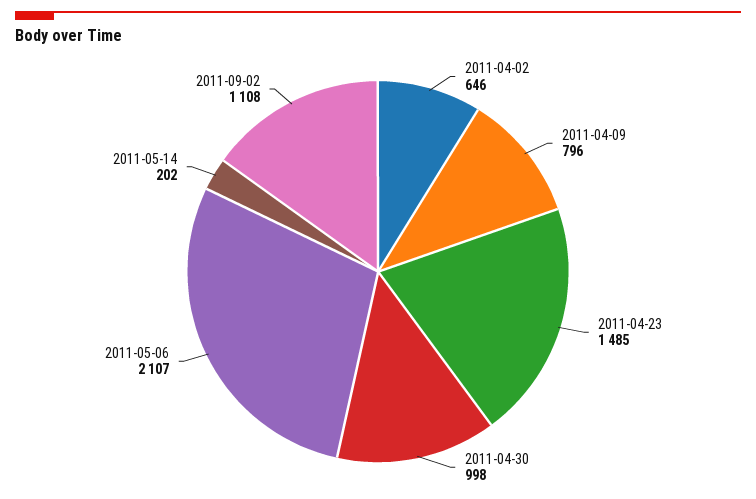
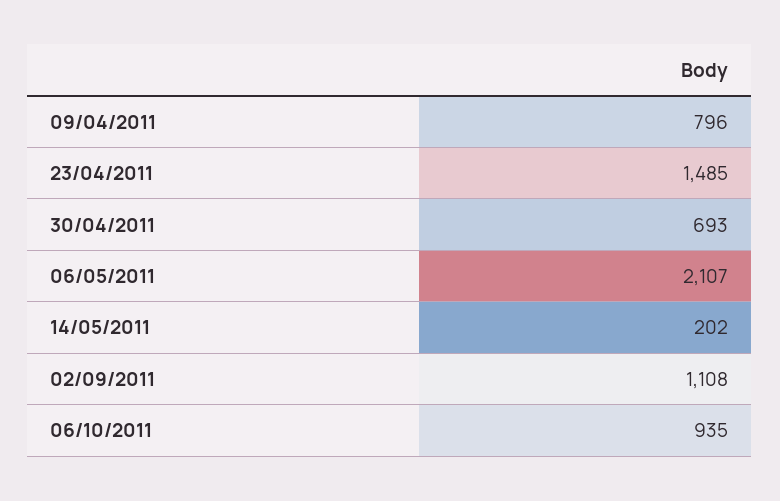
2011-04-02: 646 -> none
2011-04-30: 998 -> 693
06/10/2011: none -> 935

